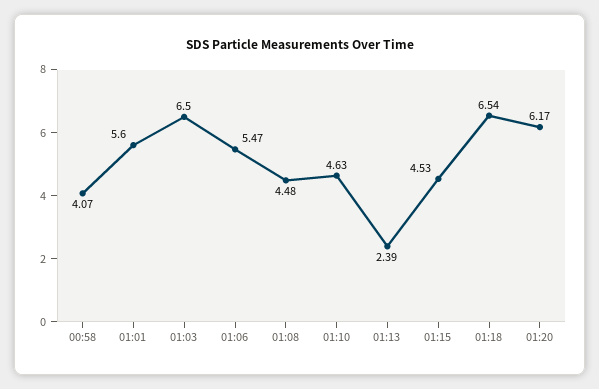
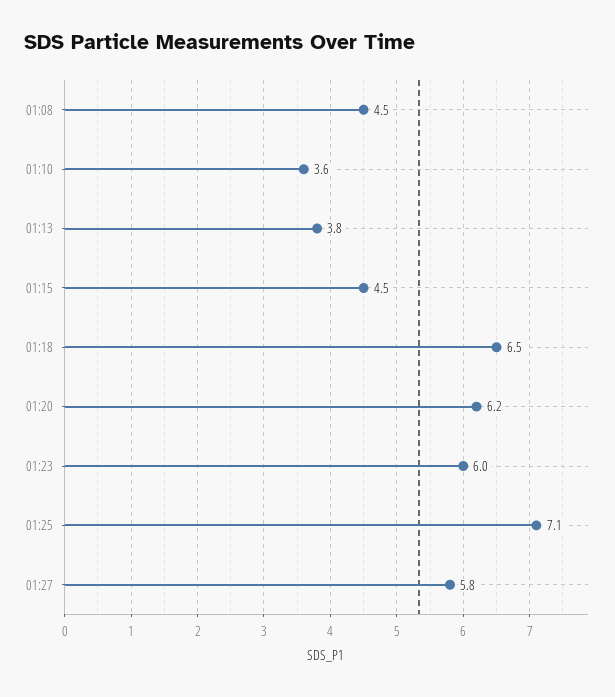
00:58: 4.07 -> none
01:01: 5.6 -> none
01:03: 6.5 -> none
01:06: 5.47 -> none
01:10: 4.63 -> 3.6
01:13: 2.39 -> 3.8
01:23: none -> 6
01:25: none -> 7.1
01:27: none -> 5.8

